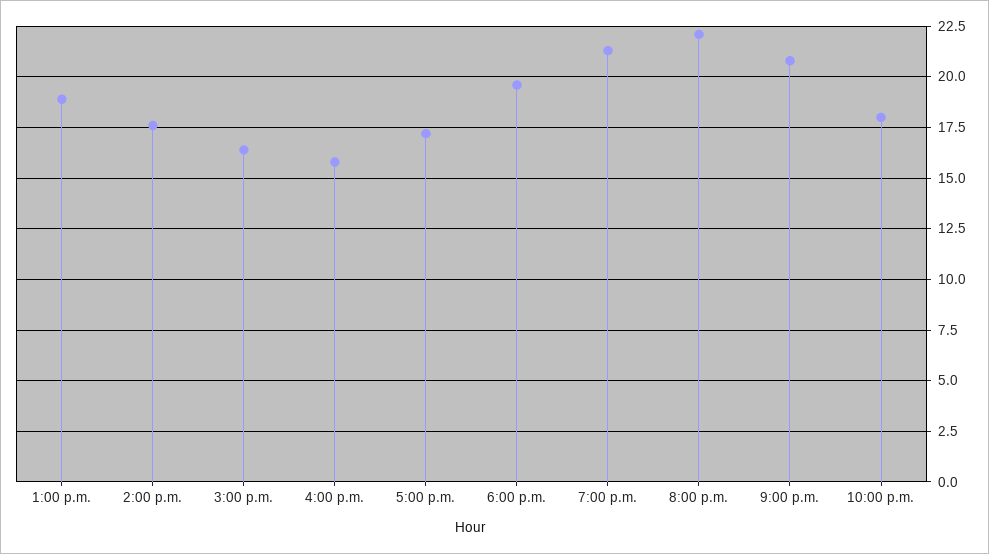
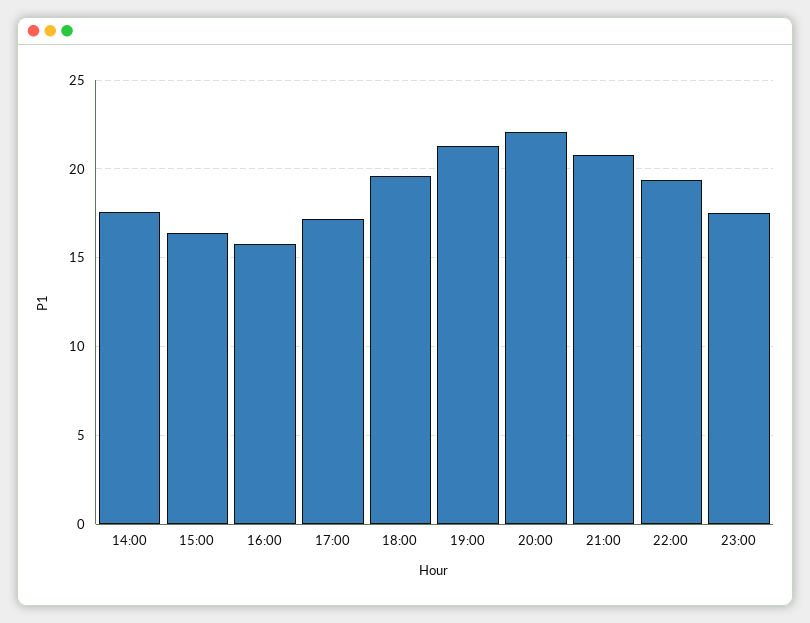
1:00 p.m.: 19 -> none
10:00 p.m.: 18 -> 19.5
23:00: none -> 17.5

